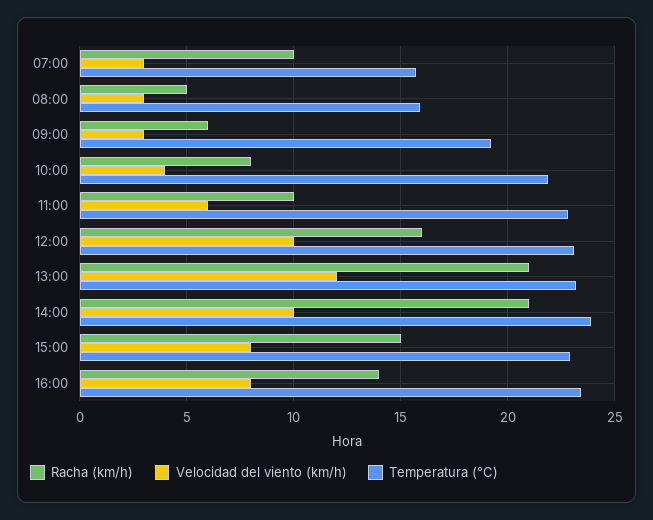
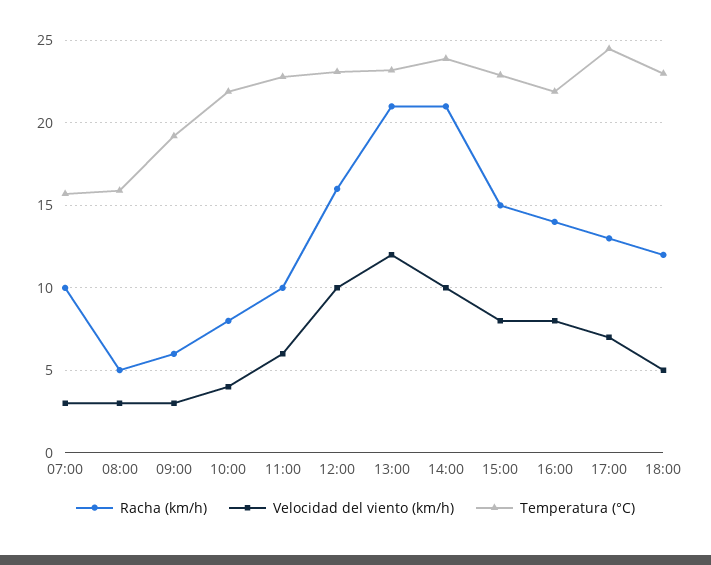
Temperatura (°C), 16:00: 23.5 -> 22
Racha (km/h), 17:00: none -> 13
Velocidad del viento (km/h), 17:00: none -> 7
Temperatura (°C), 17:00: none -> 24.5
Racha (km/h), 18:00: none -> 12
Velocidad del viento (km/h), 18:00: none -> 5
Temperatura (°C), 18:00: none -> 23

